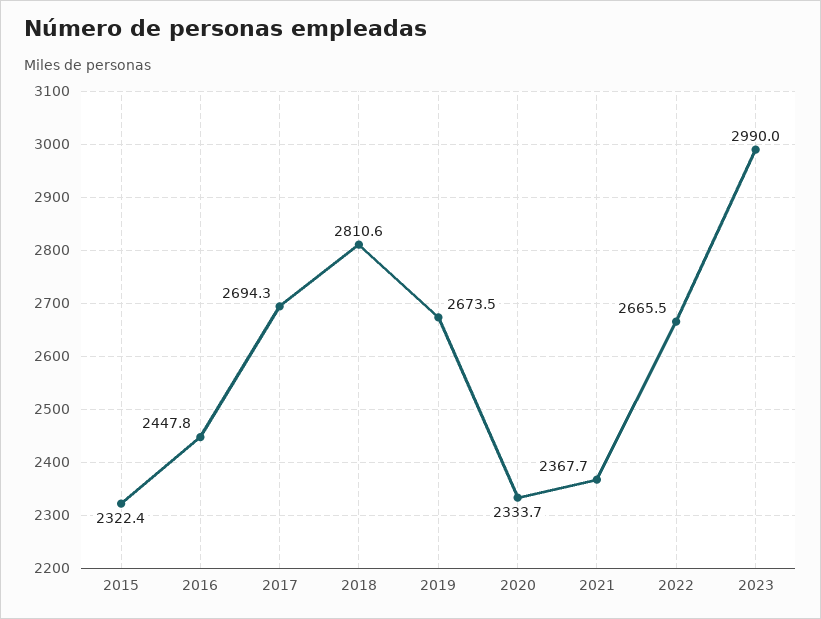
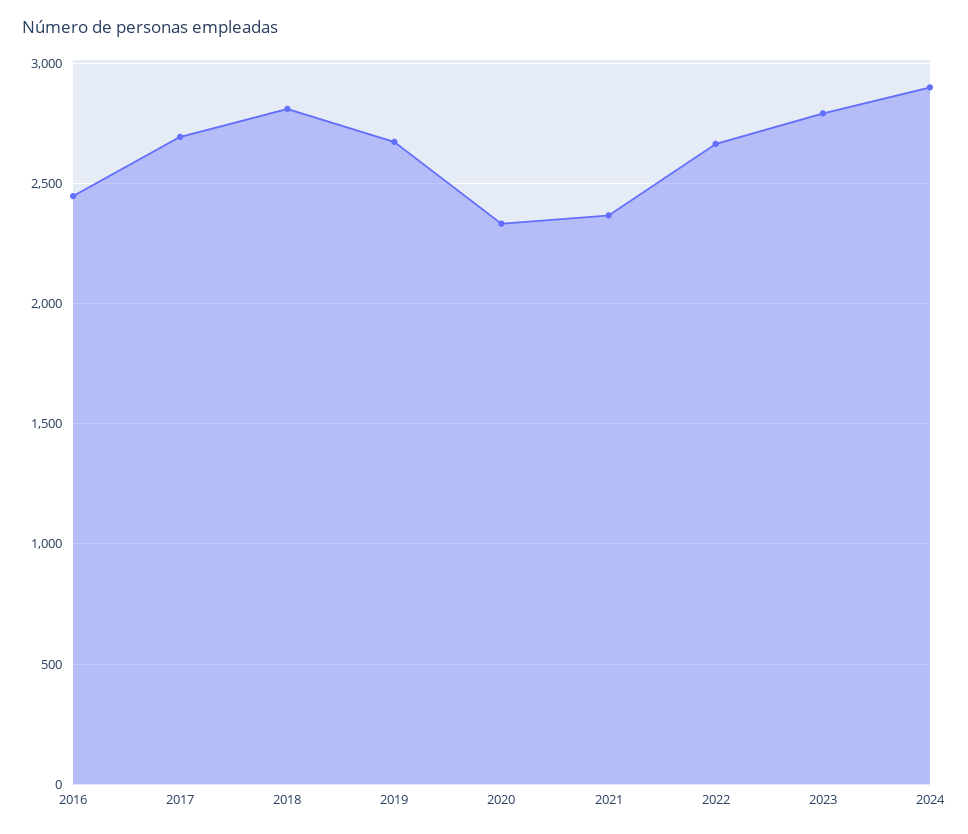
2015: 2322.4 -> none
2023: 2990 -> 2800
2024: none -> 2900

